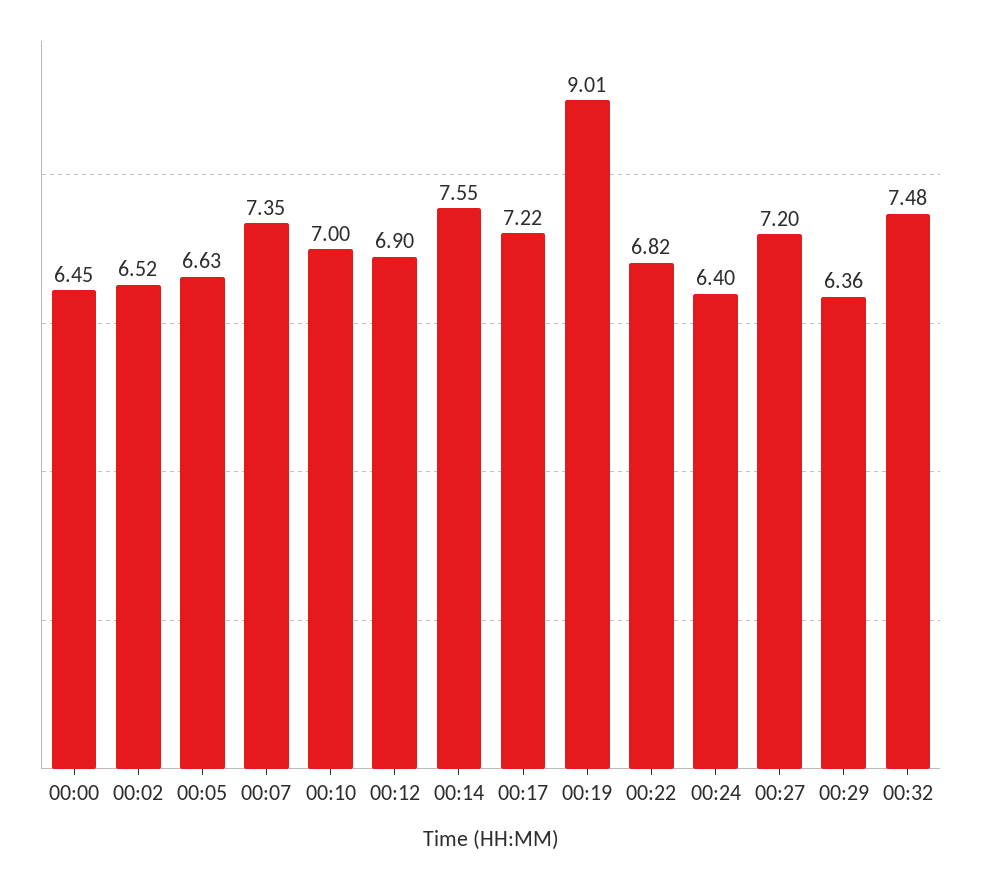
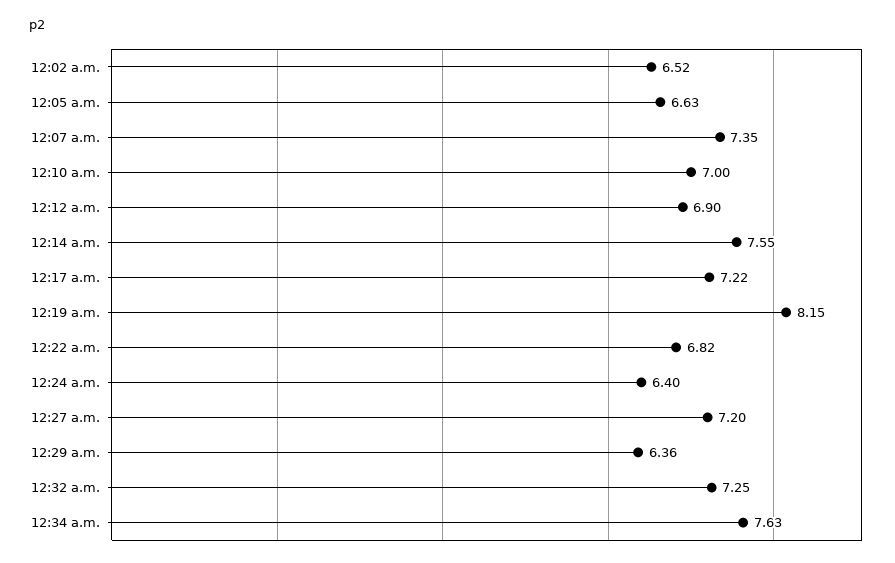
00:00: 6.45 -> none
00:19: 9.01 -> 8.15
00:32: 7.48 -> 7.25
12:34 a.m.: none -> 7.63

